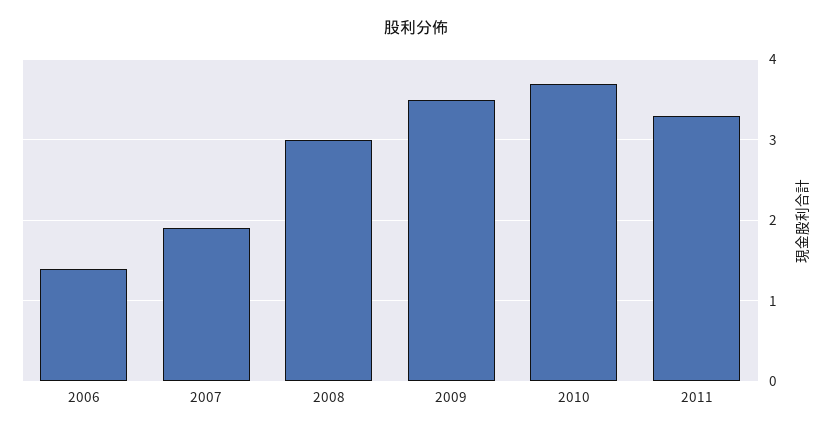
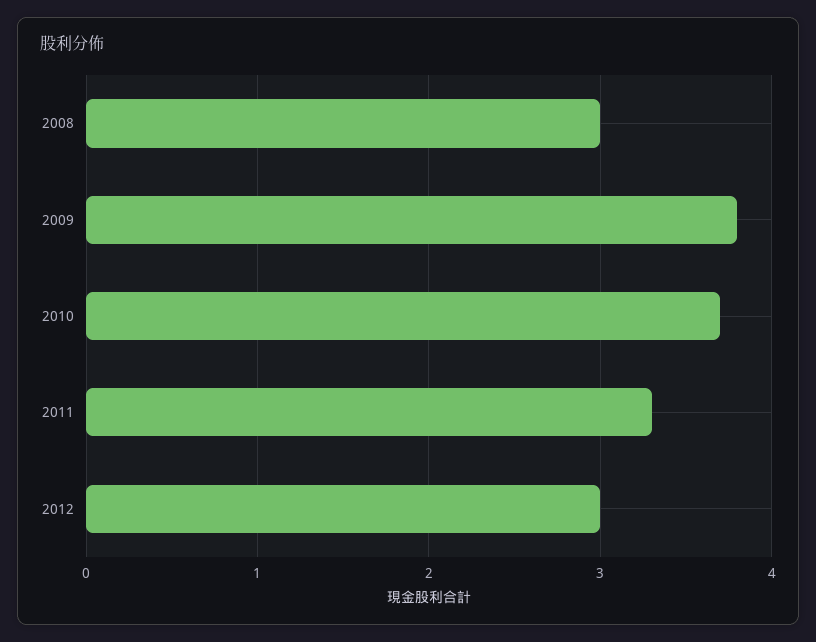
2006: 1.4 -> none
2007: 1.9 -> none
2009: 3.5 -> 3.8
2012: none -> 3

